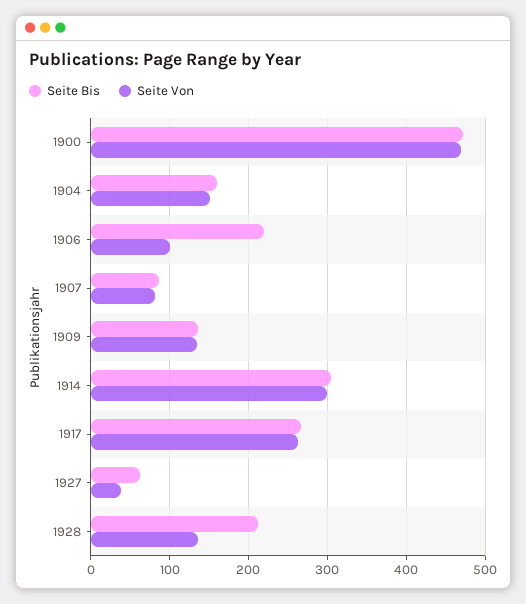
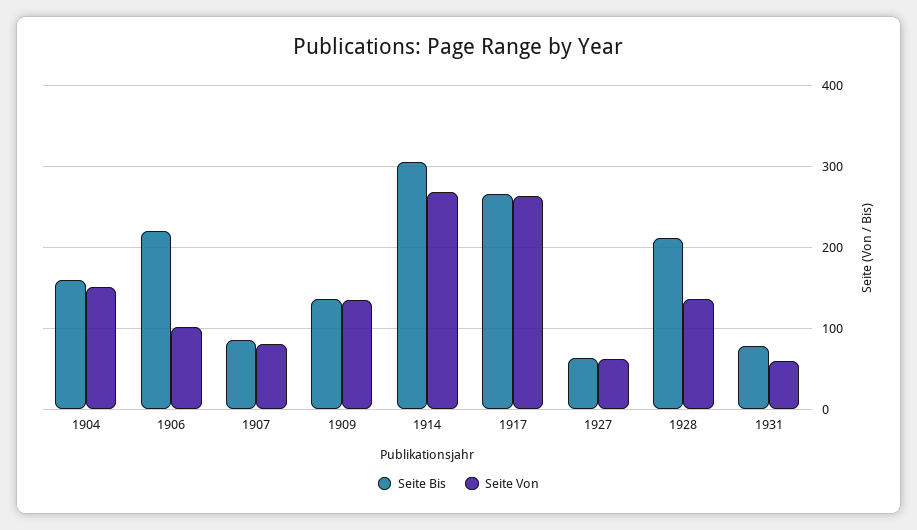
Seite Bis, 1900: 470 -> none
Seite Von, 1900: 470 -> none
Seite Von, 1914: 300 -> 270
Seite Von, 1927: 40 -> 60
Seite Bis, 1931: none -> 80
Seite Von, 1931: none -> 60

